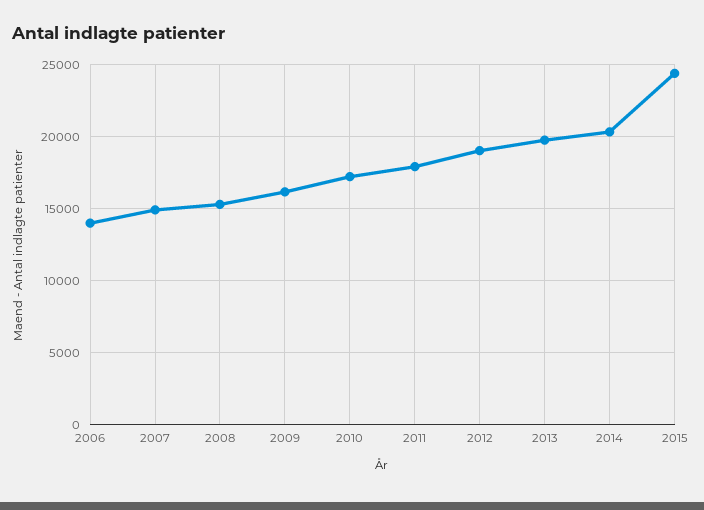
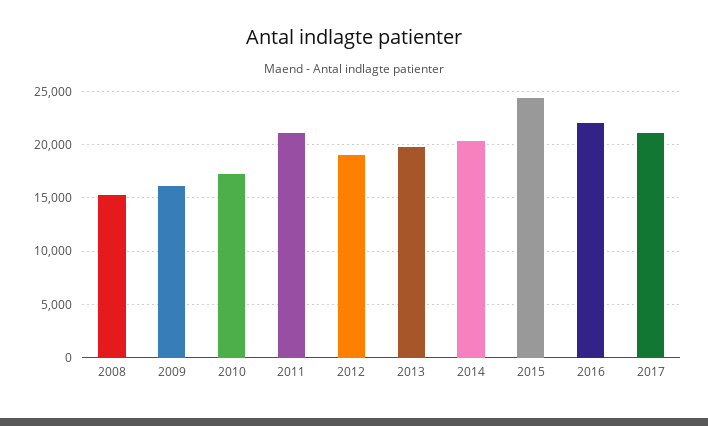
2006: 14000 -> none
2007: 15000 -> none
2011: 18000 -> 21000
2016: none -> 22000
2017: none -> 21000

